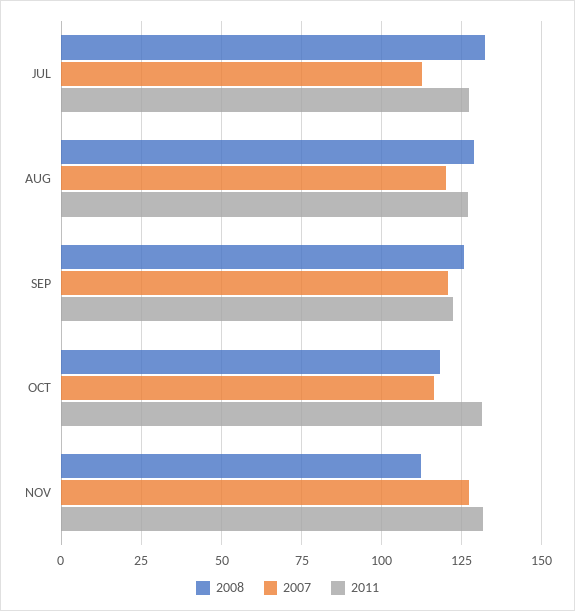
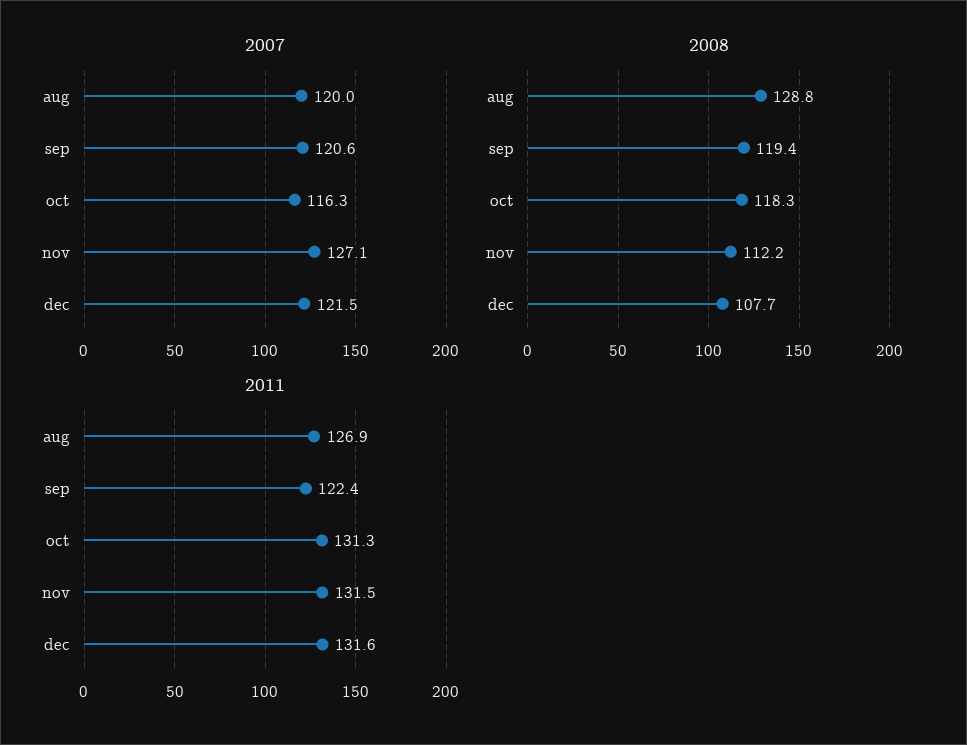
2008, JUL: 132.5 -> none
2007, JUL: 112.5 -> none
2011, JUL: 127.5 -> none
2008, SEP: 125 -> 119.4
2007, dec: none -> 121.5
2008, dec: none -> 107.7
2011, dec: none -> 131.6

